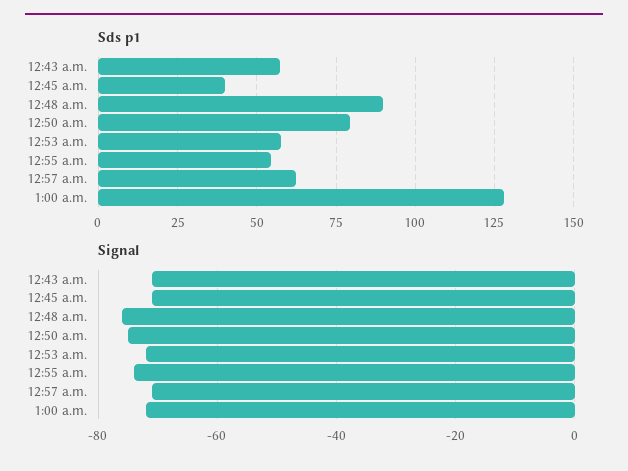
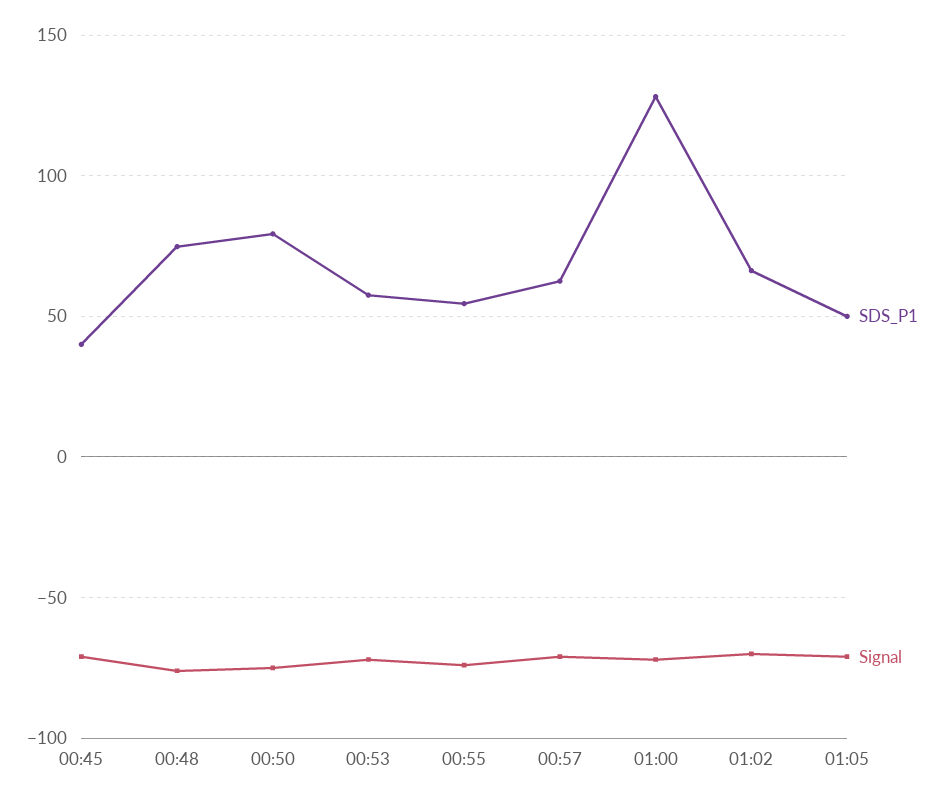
Sds p1, 12:43 a.m.: 57.5 -> none
Sds p1, 12:48 a.m.: 90 -> 75
Signal, 12:43 a.m.: -70 -> none
Sds p1, 01:02: none -> 65
Signal, 01:02: none -> -70
Sds p1, 01:05: none -> 50
Signal, 01:05: none -> -70

